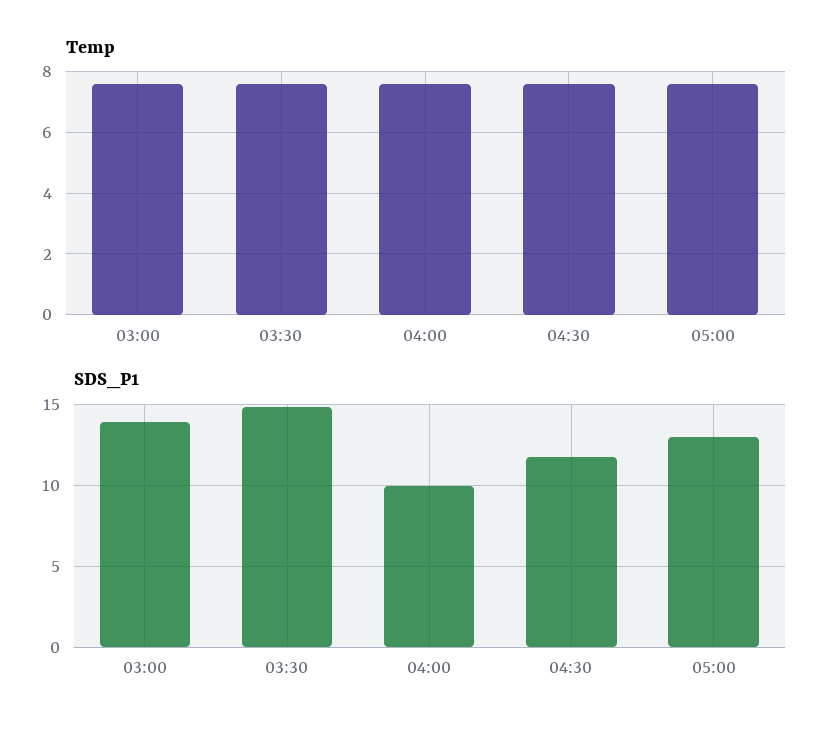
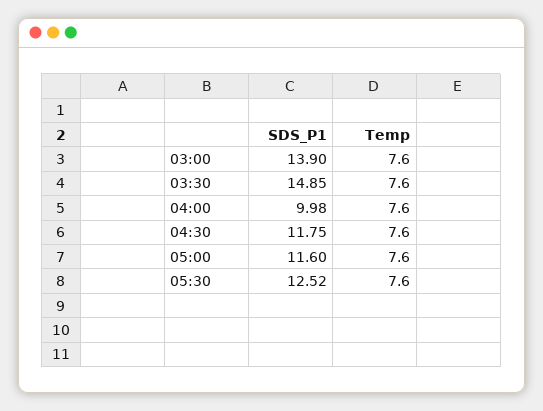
SDS_P1, 05:00: 13 -> 11.6
SDS_P1, 05:30: none -> 12.52
Temp, 05:30: none -> 7.6

